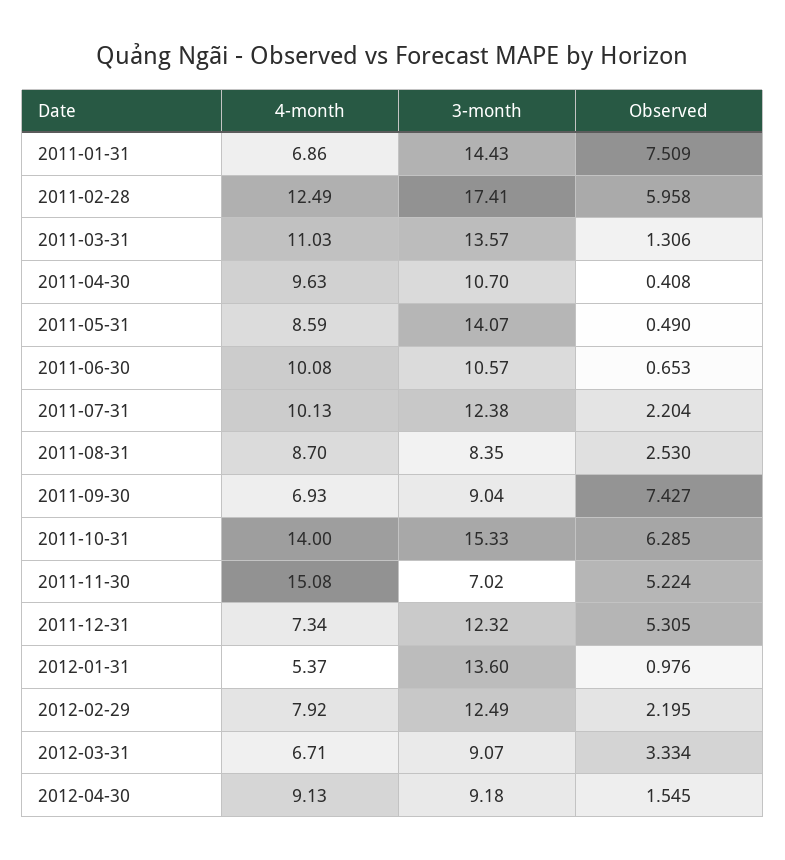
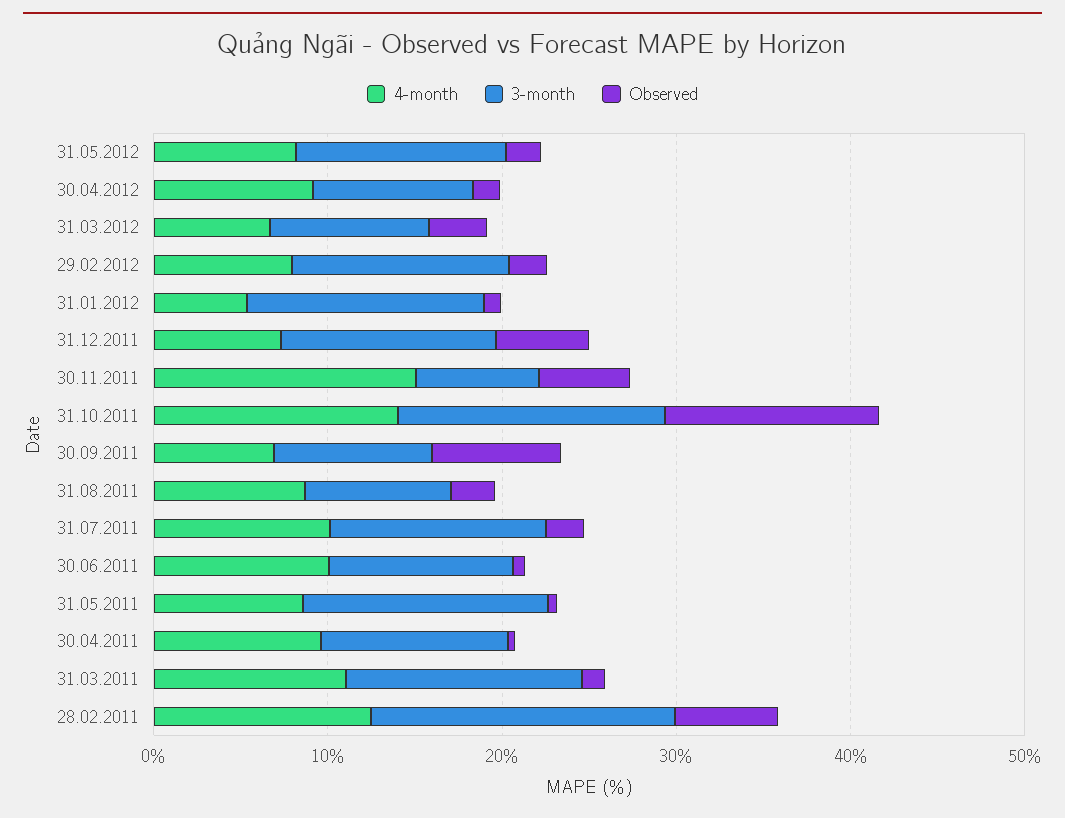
4-month, 2011-01-31: 6.86 -> none
3-month, 2011-01-31: 14.43 -> none
Observed, 2011-01-31: 7.509 -> none
Observed, 2011-10-31: 6.285 -> 12
4-month, 31.05.2012: none -> 8
3-month, 31.05.2012: none -> 12
Observed, 31.05.2012: none -> 2

